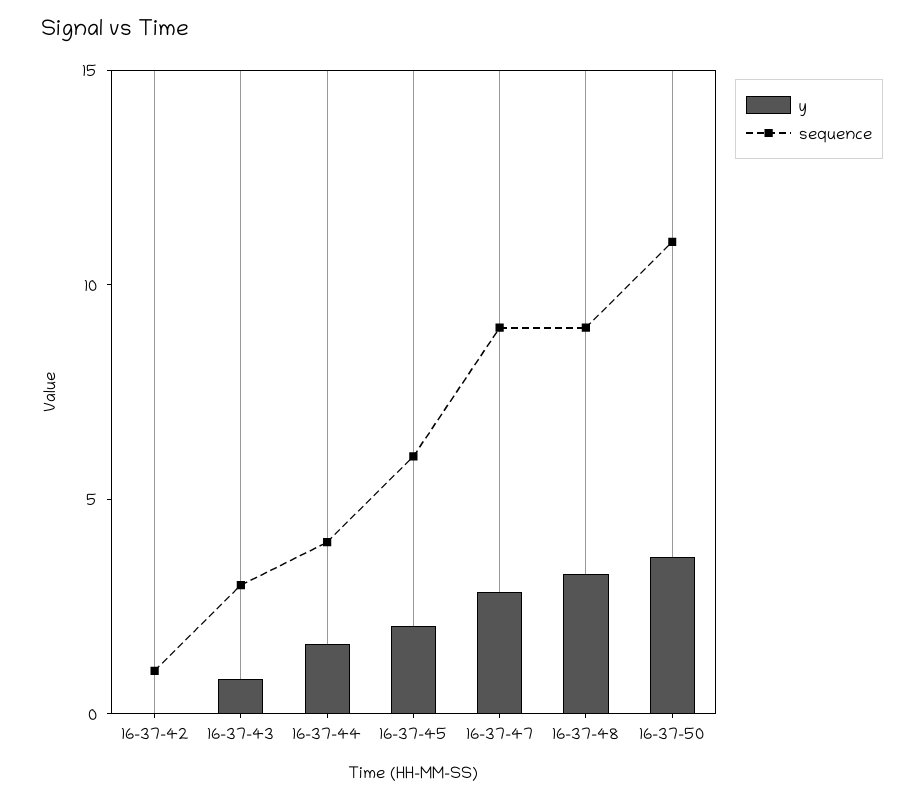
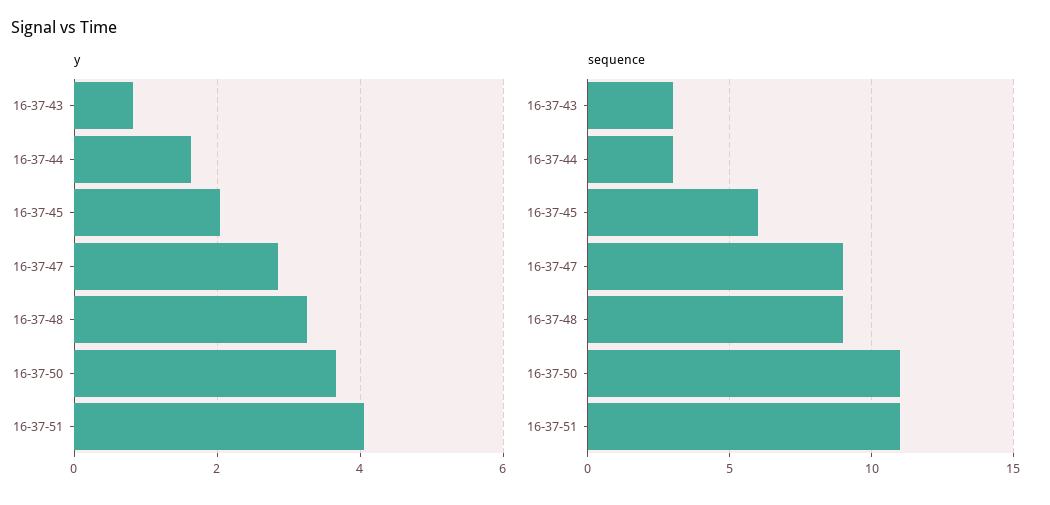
y, 16-37-42: 0 -> none
sequence, 16-37-42: 1 -> none
sequence, 16-37-44: 4 -> 3
y, 16-37-51: none -> 4
sequence, 16-37-51: none -> 11

